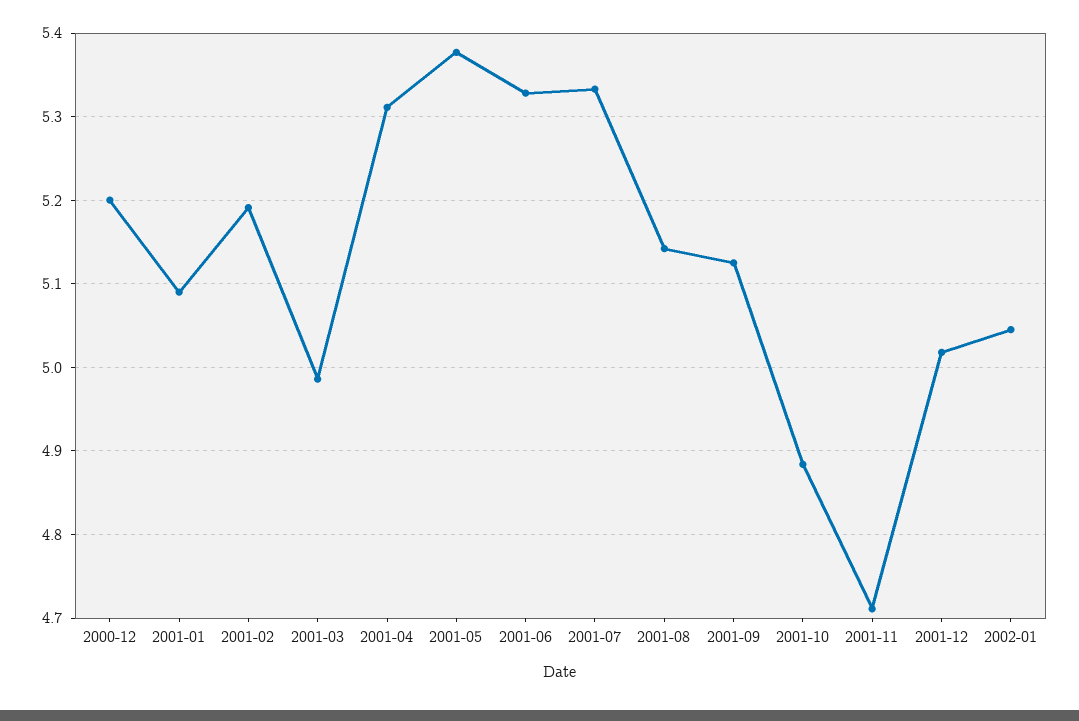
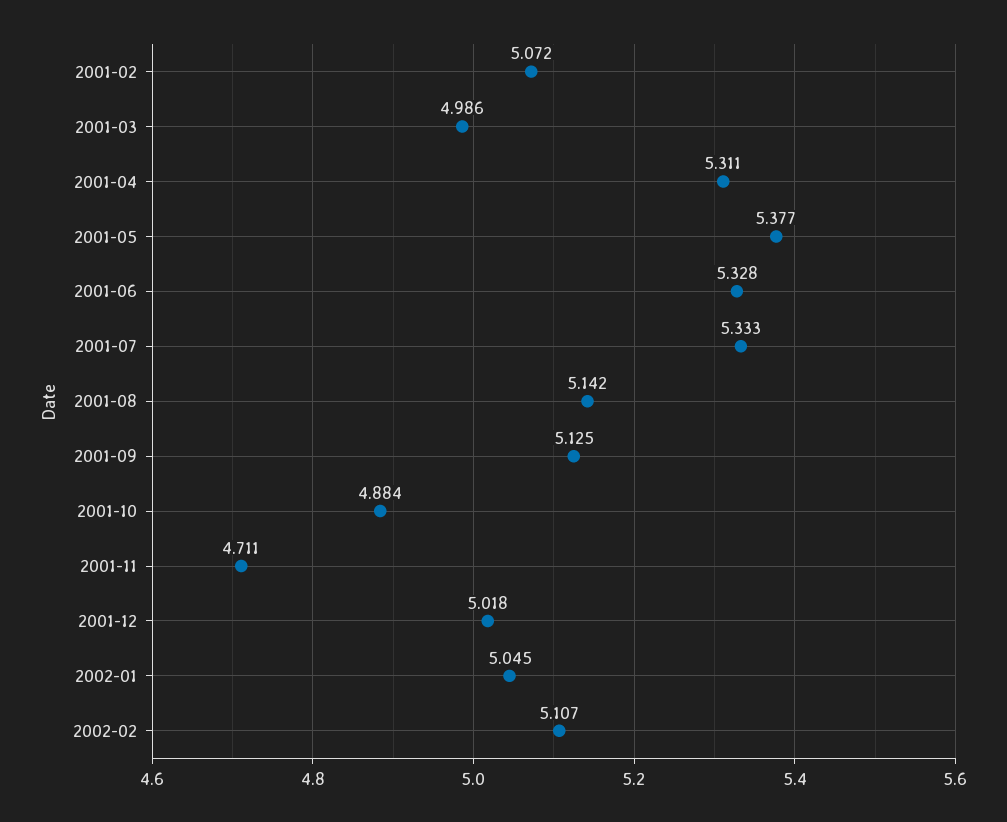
2000-12: 5.2 -> none
2001-01: 5.09 -> none
2001-02: 5.19 -> 5.072
2002-02: none -> 5.107

